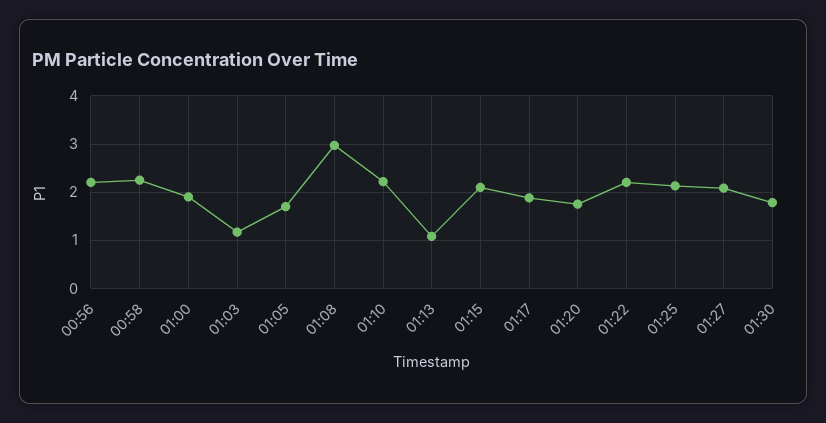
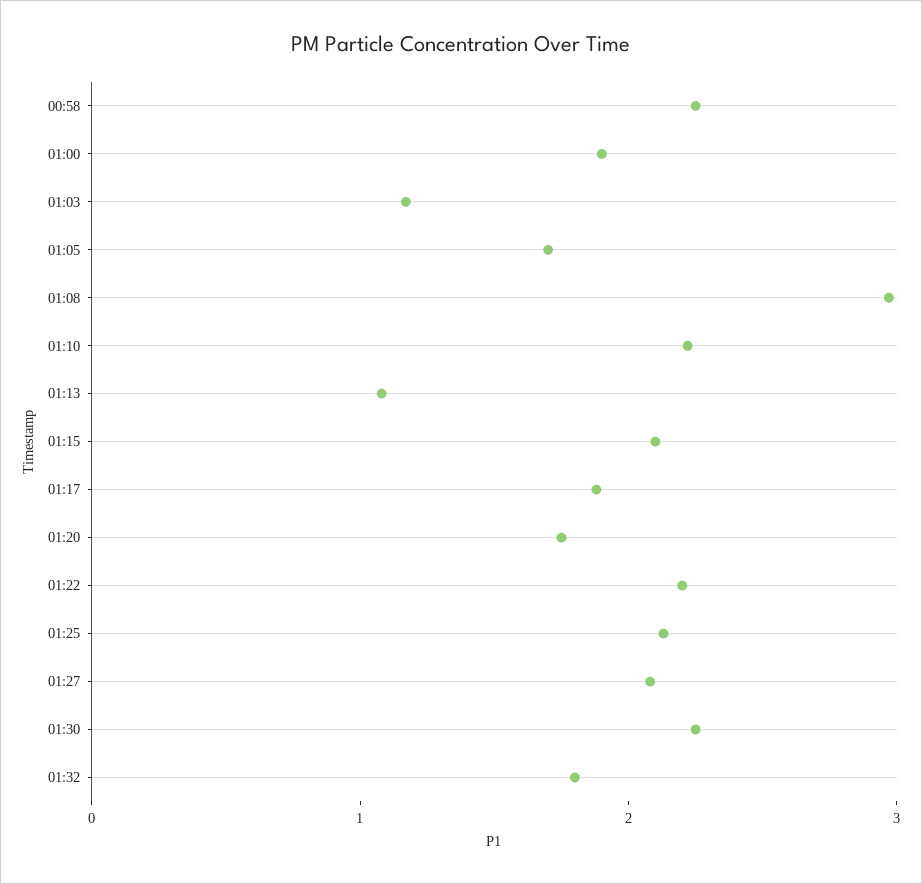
00:56: 2.2 -> none
01:30: 1.8 -> 2.2
01:32: none -> 1.8

